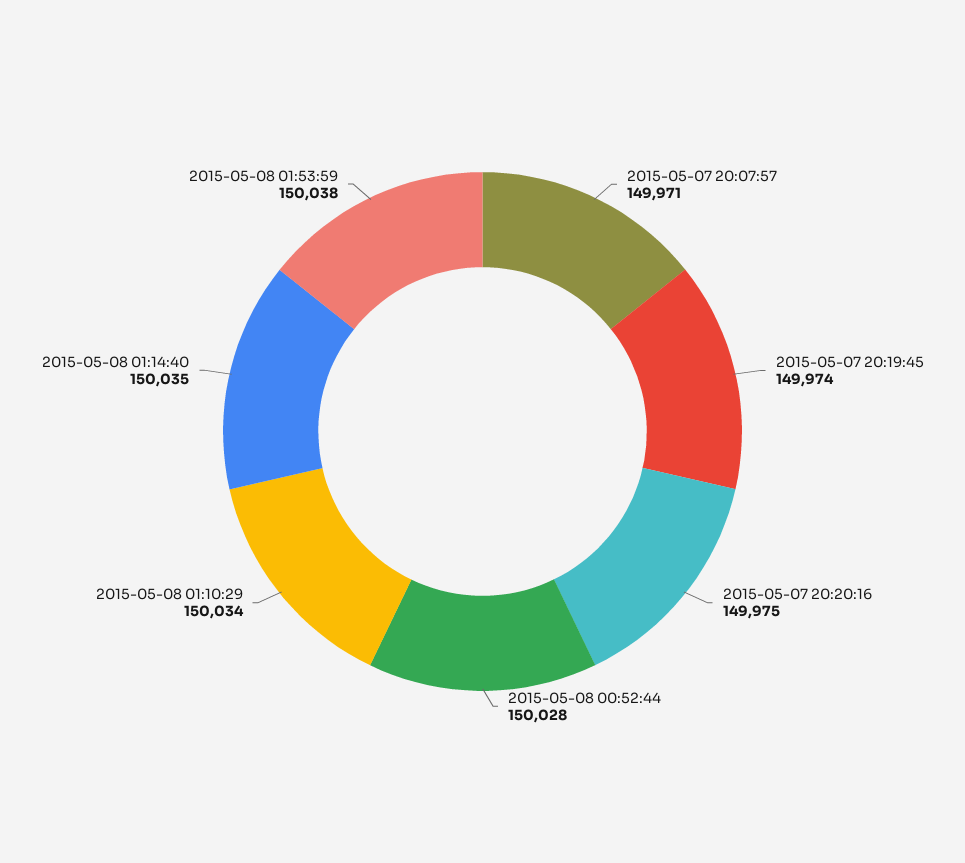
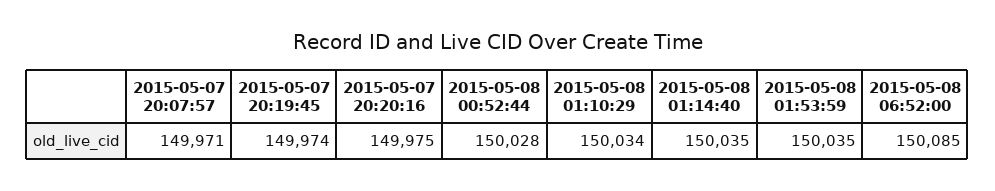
2015-05-08 01:53:59: 150038 -> 150035
2015-05-08 06:52:00: none -> 150085

